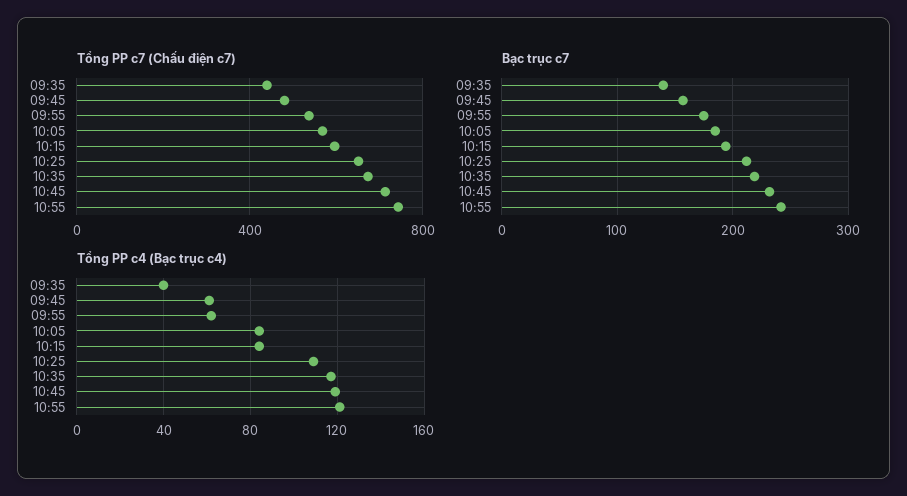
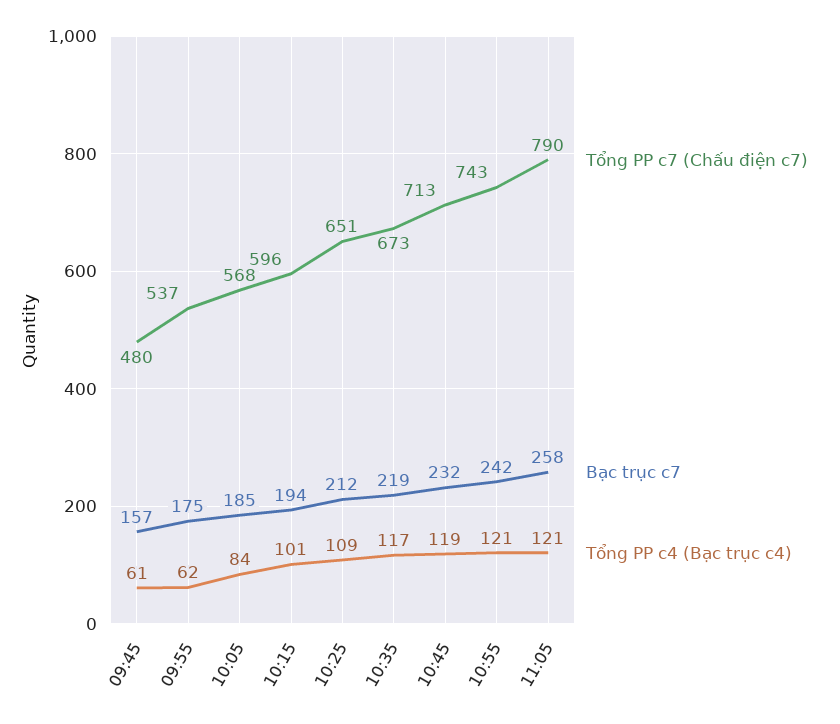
Tổng PP c7 (Chấu điện c7), 09:35: 450 -> none
Bạc trục c7, 09:35: 140 -> none
Tổng PP c4 (Bạc trục c4), 09:35: 40 -> none
Tổng PP c4 (Bạc trục c4), 10:15: 85 -> 101
Tổng PP c7 (Chấu điện c7), 11:05: none -> 790
Bạc trục c7, 11:05: none -> 258
Tổng PP c4 (Bạc trục c4), 11:05: none -> 121

